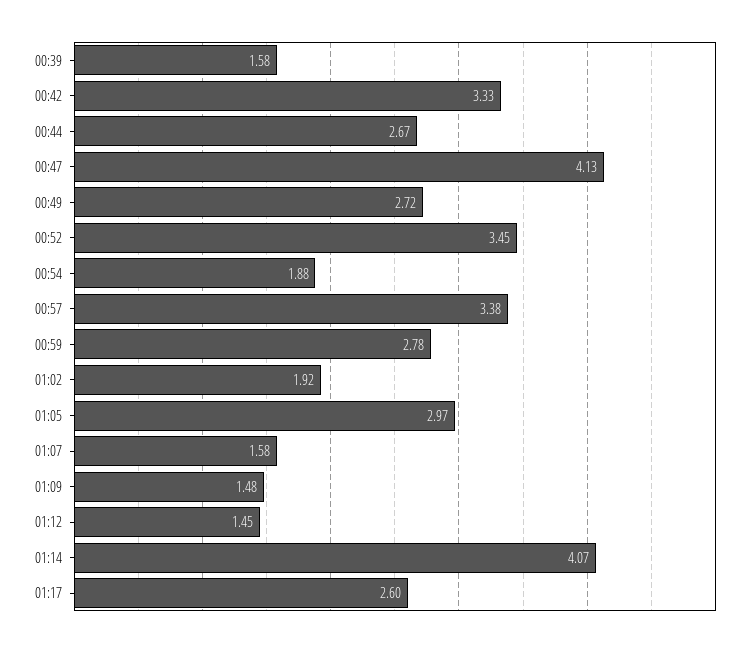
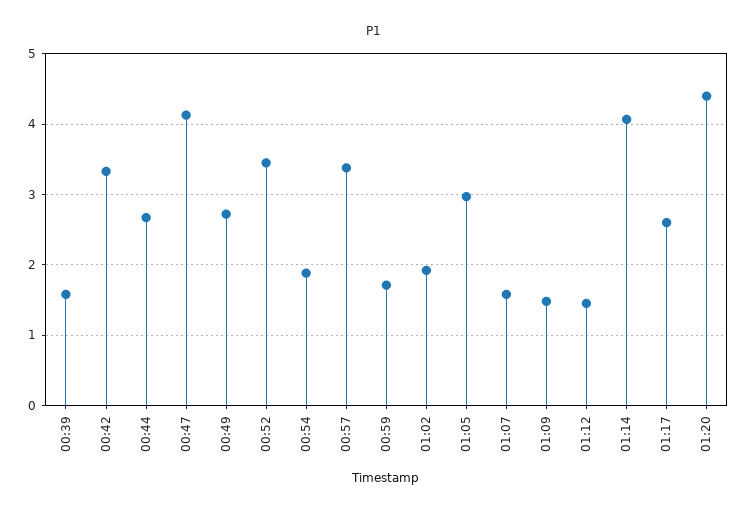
00:59: 2.78 -> 1.7
01:20: none -> 4.4

